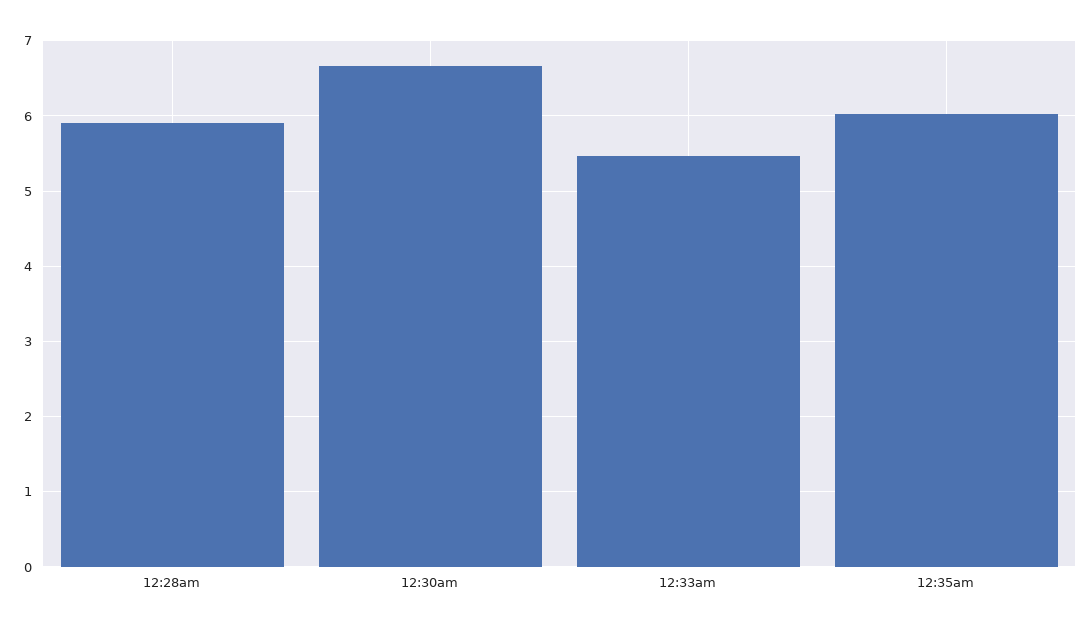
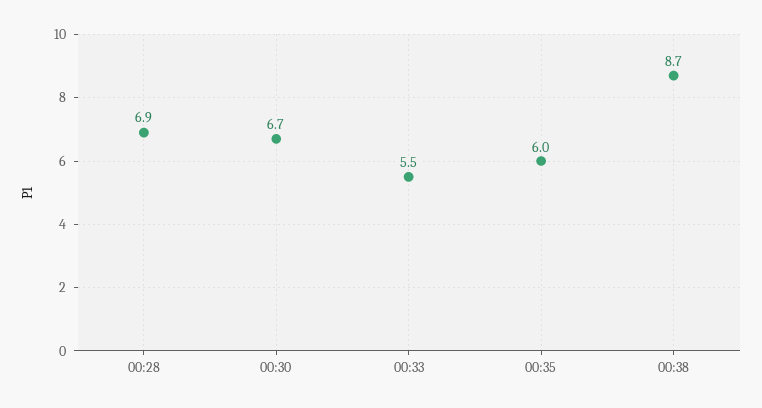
12:28am: 5.9 -> 6.9
00:38: none -> 8.7

